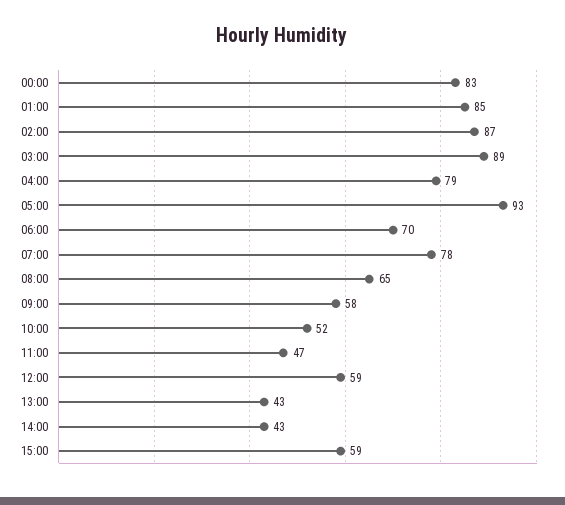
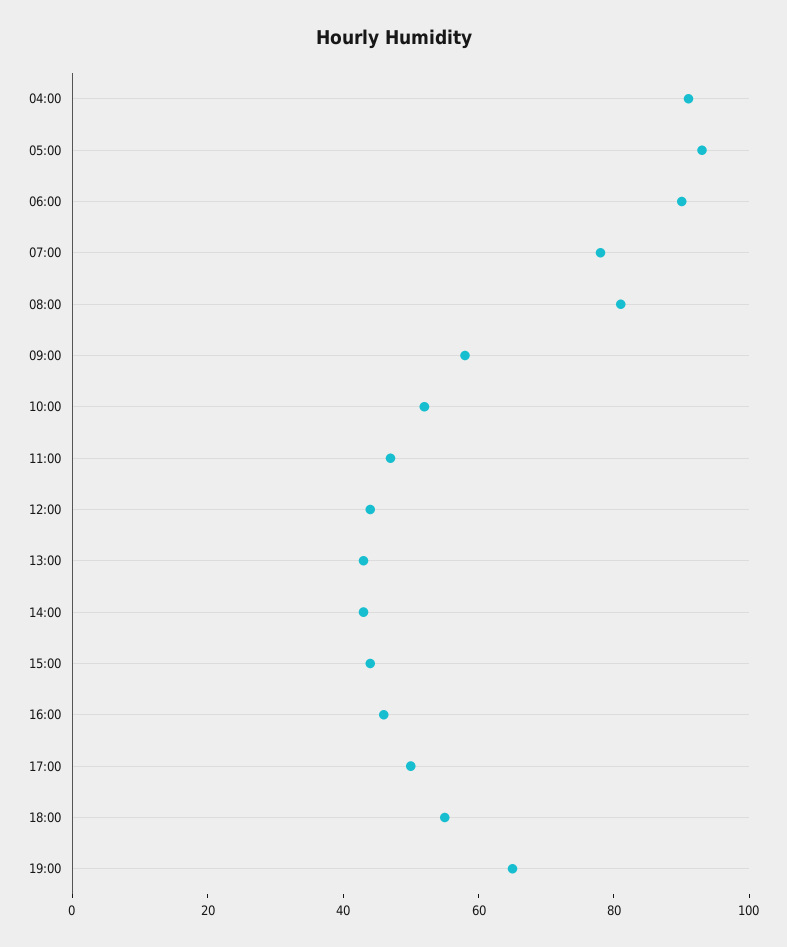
00:00: 83 -> none
01:00: 85 -> none
02:00: 87 -> none
03:00: 89 -> none
04:00: 79 -> 90
06:00: 70 -> 90
08:00: 65 -> 80
12:00: 59 -> 45
15:00: 59 -> 45
16:00: none -> 45
17:00: none -> 50
18:00: none -> 55
19:00: none -> 65

